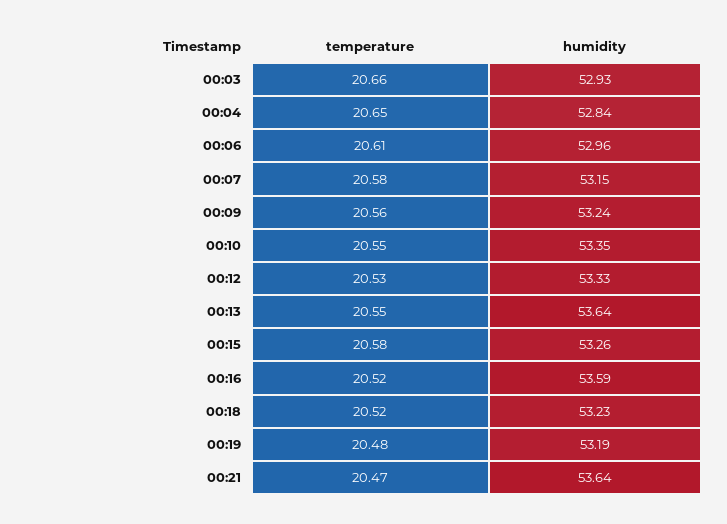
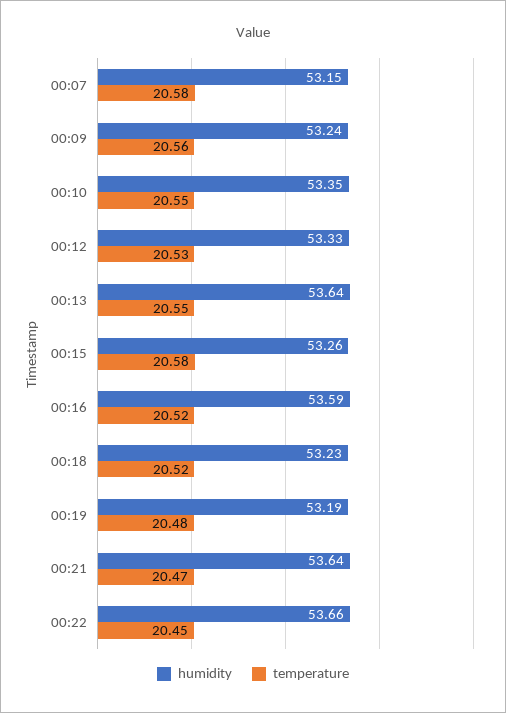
temperature, 00:03: 20.66 -> none
humidity, 00:03: 52.93 -> none
temperature, 00:04: 20.65 -> none
humidity, 00:04: 52.84 -> none
temperature, 00:06: 20.61 -> none
humidity, 00:06: 52.96 -> none
humidity, 00:22: none -> 53.66
temperature, 00:22: none -> 20.45

